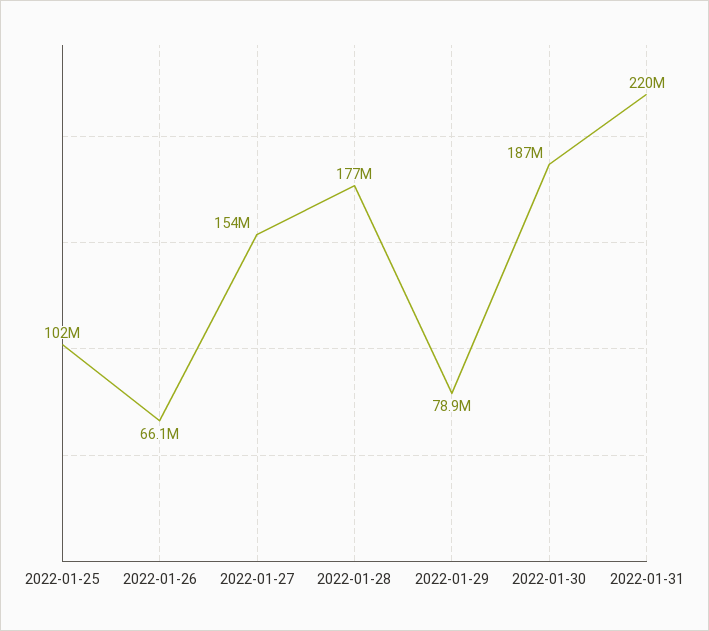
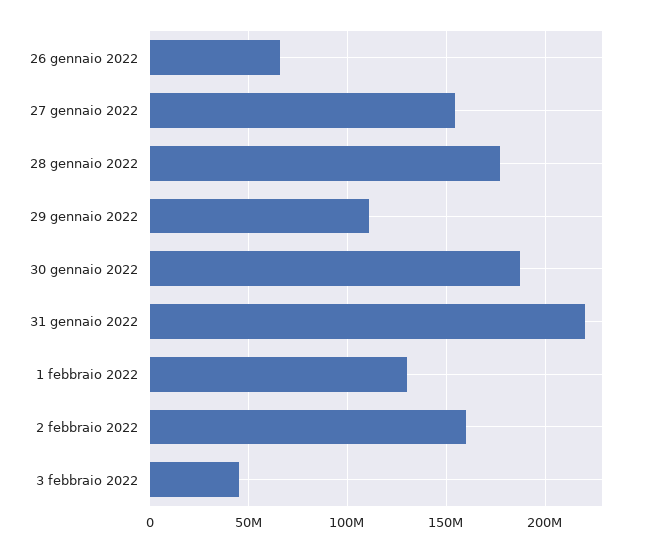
2022-01-25: 102000000 -> none
2022-01-29: 78900000 -> 110000000
1 febbraio 2022: none -> 130000000
2 febbraio 2022: none -> 160000000
3 febbraio 2022: none -> 45000000

